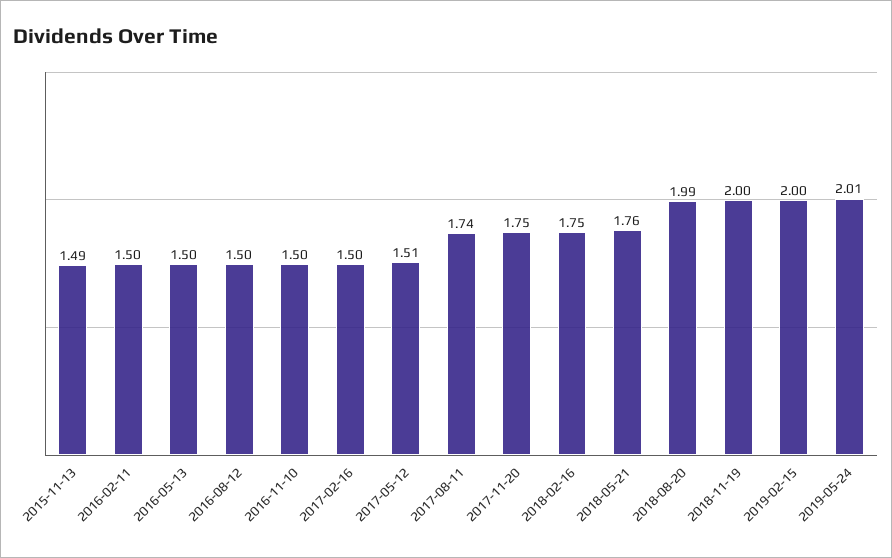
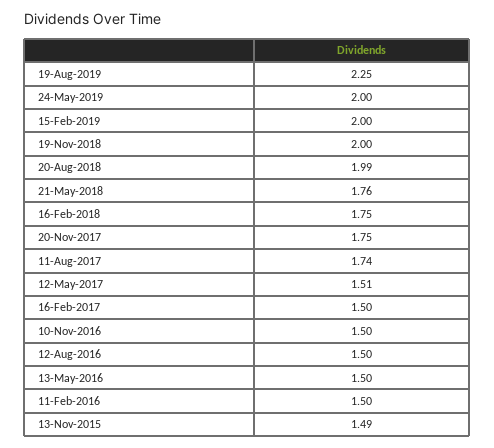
2019-05-24: 2.01 -> 2
19-Aug-2019: none -> 2.25

